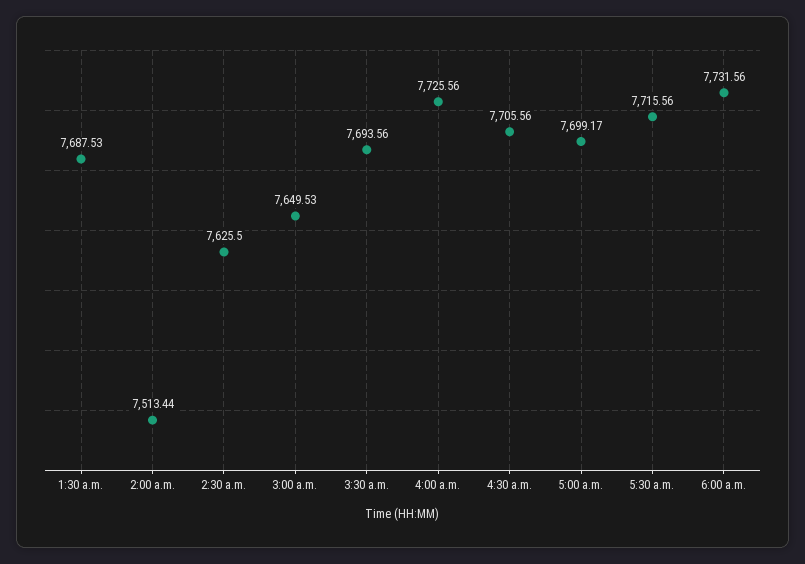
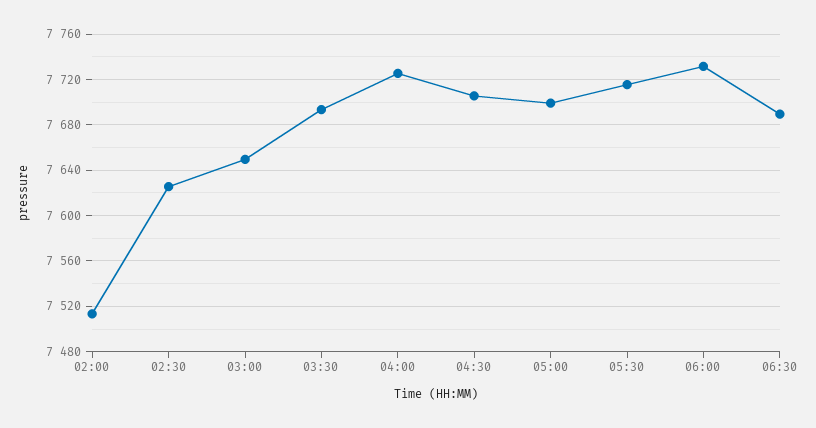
1:30 a.m.: 7687.53 -> none
06:30: none -> 7690

